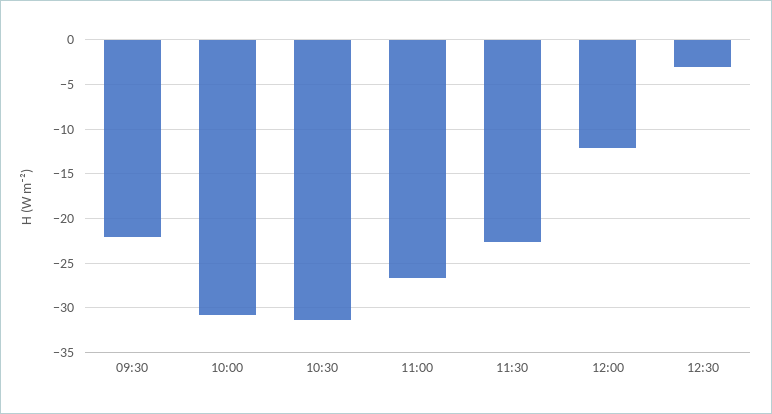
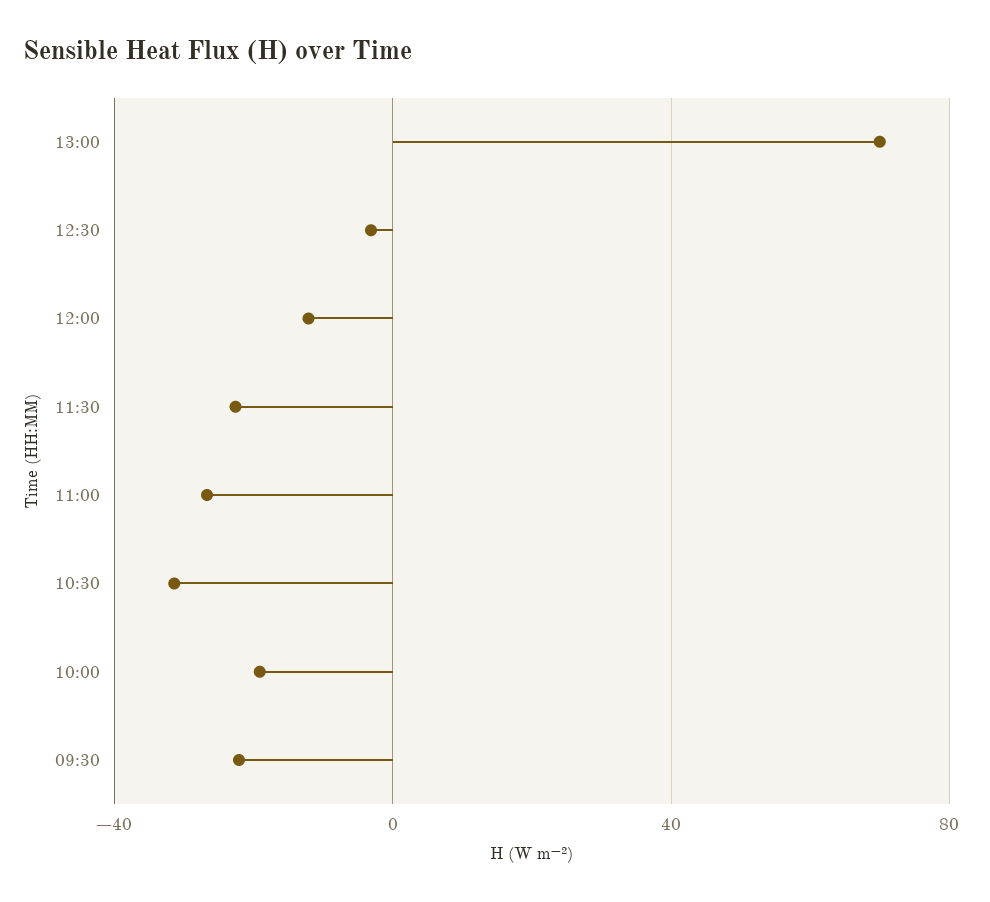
10:00: -31 -> -20
13:00: none -> 70

